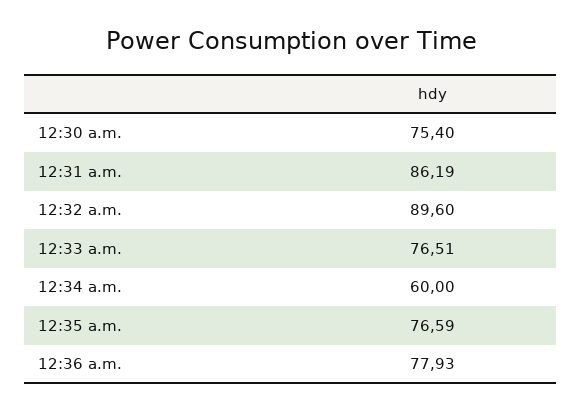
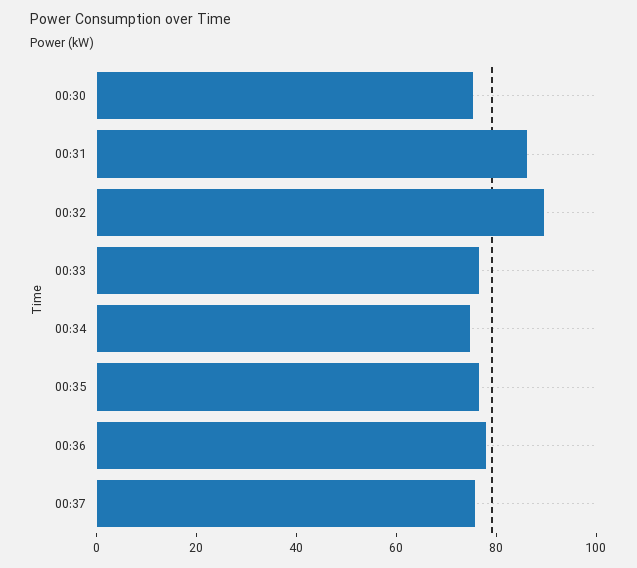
12:34 a.m.: 60 -> 75
00:37: none -> 75

